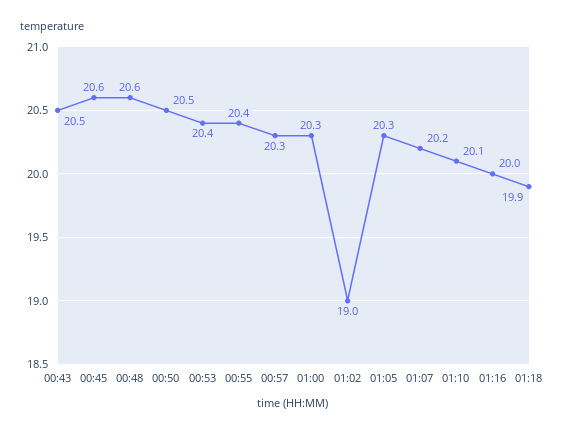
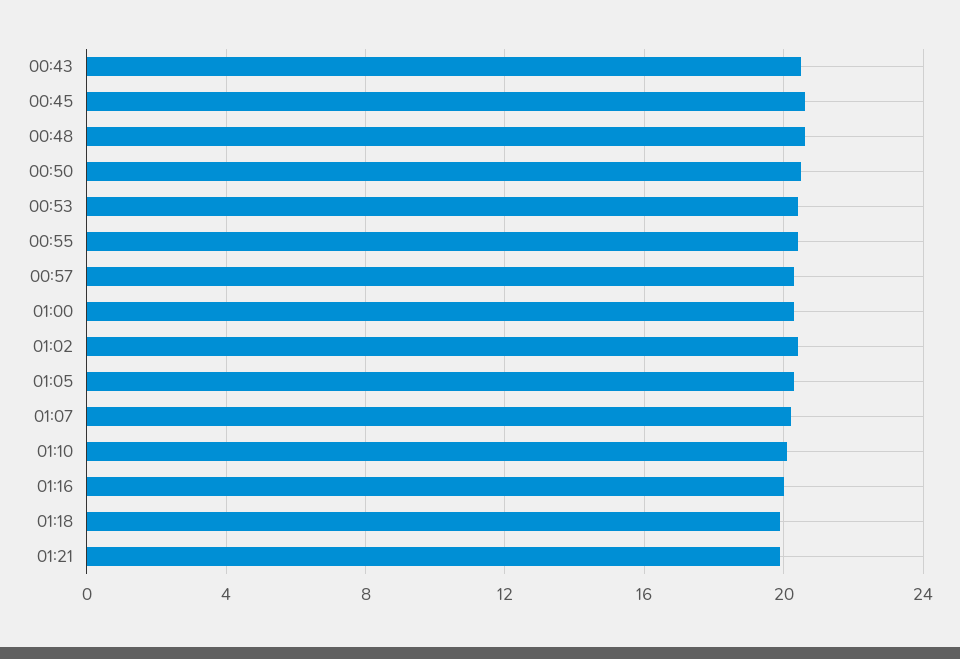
01:02: 19 -> 20.5
01:21: none -> 20

